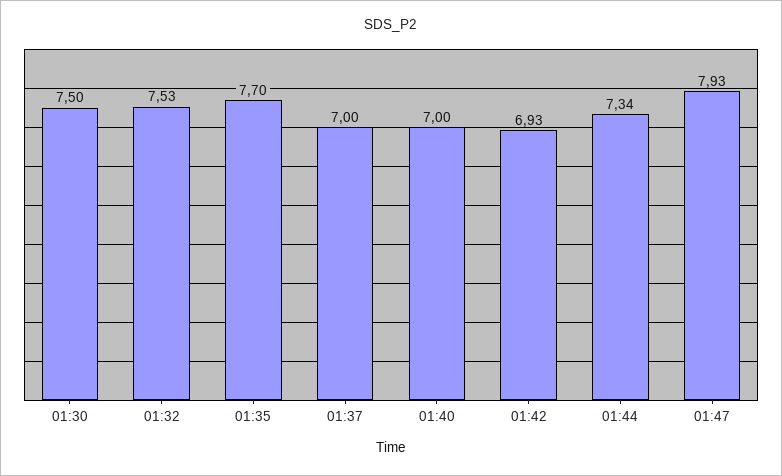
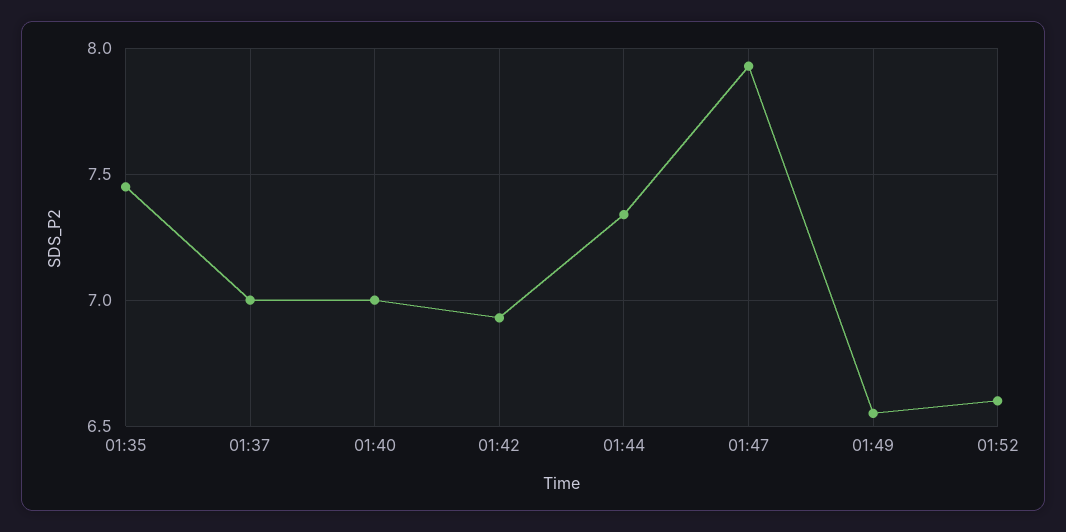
01:30: 7.5 -> none
01:32: 7.53 -> none
01:35: 7.7 -> 7.45
01:49: none -> 6.55
01:52: none -> 6.6

